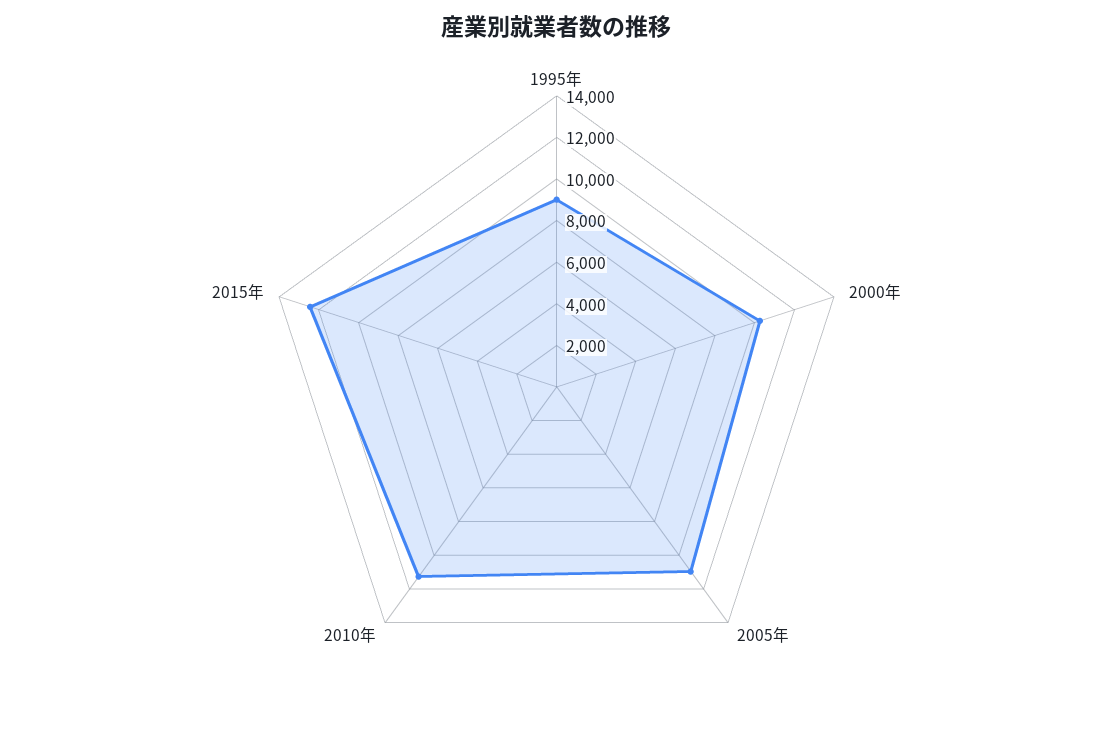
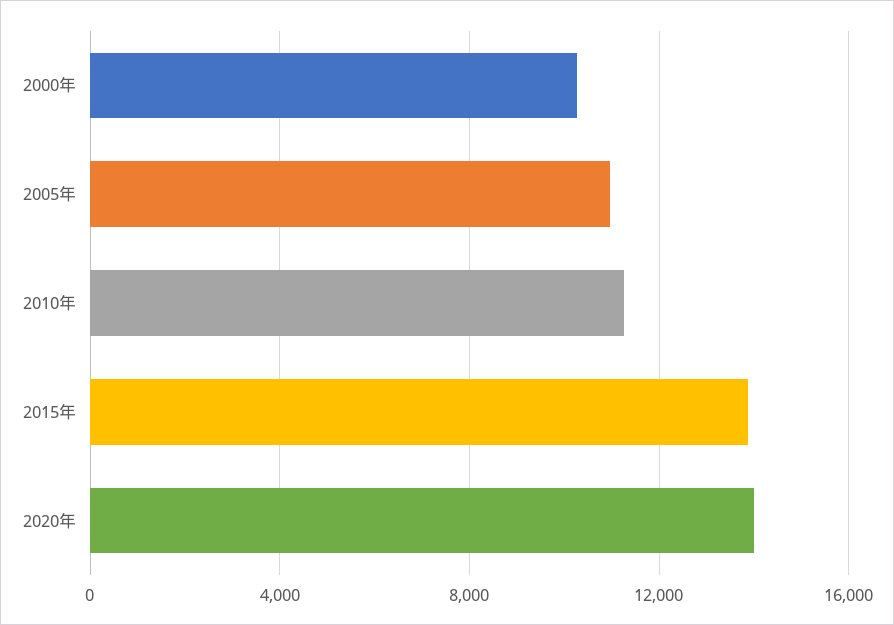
1995年: 9000 -> none
2015年: 12500 -> 14000
2020年: none -> 14000

